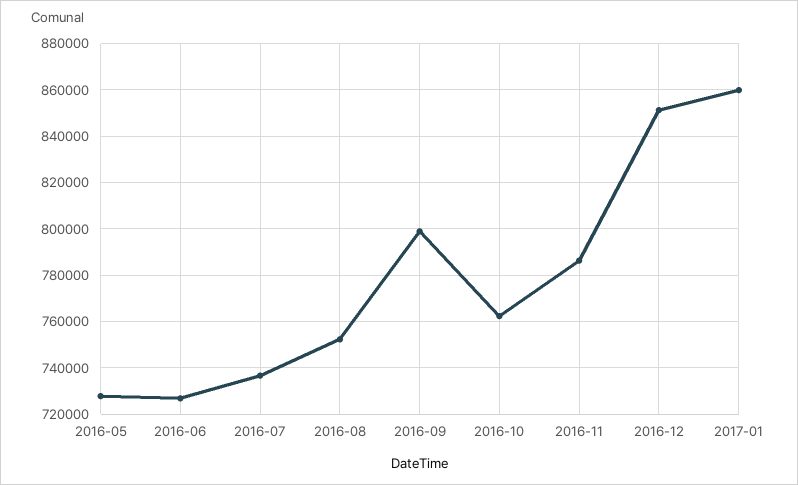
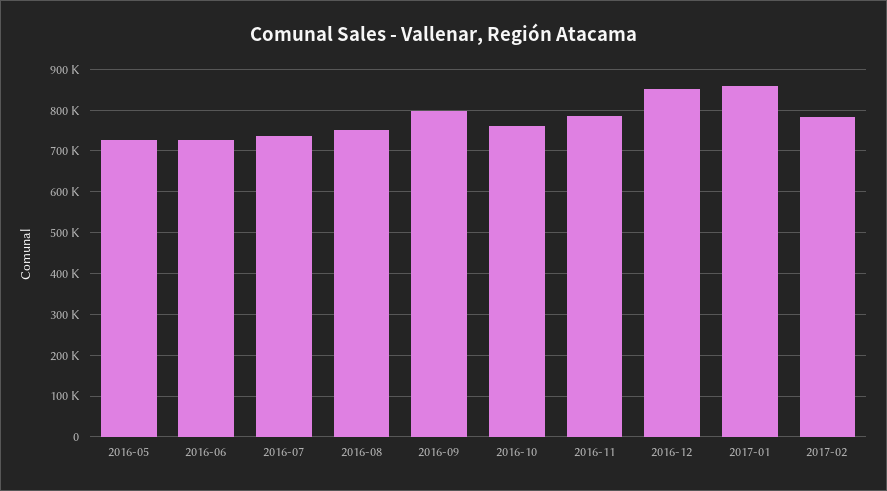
2017-02: none -> 780000

